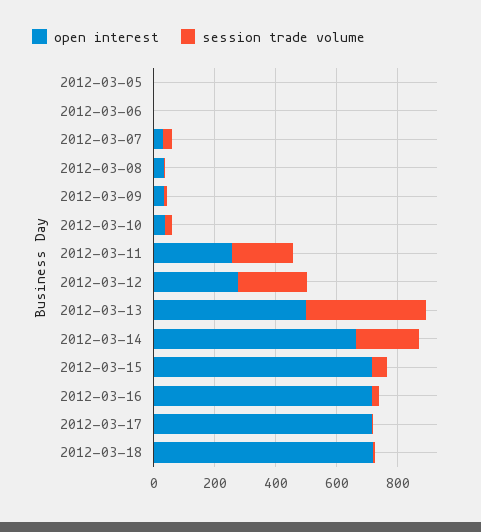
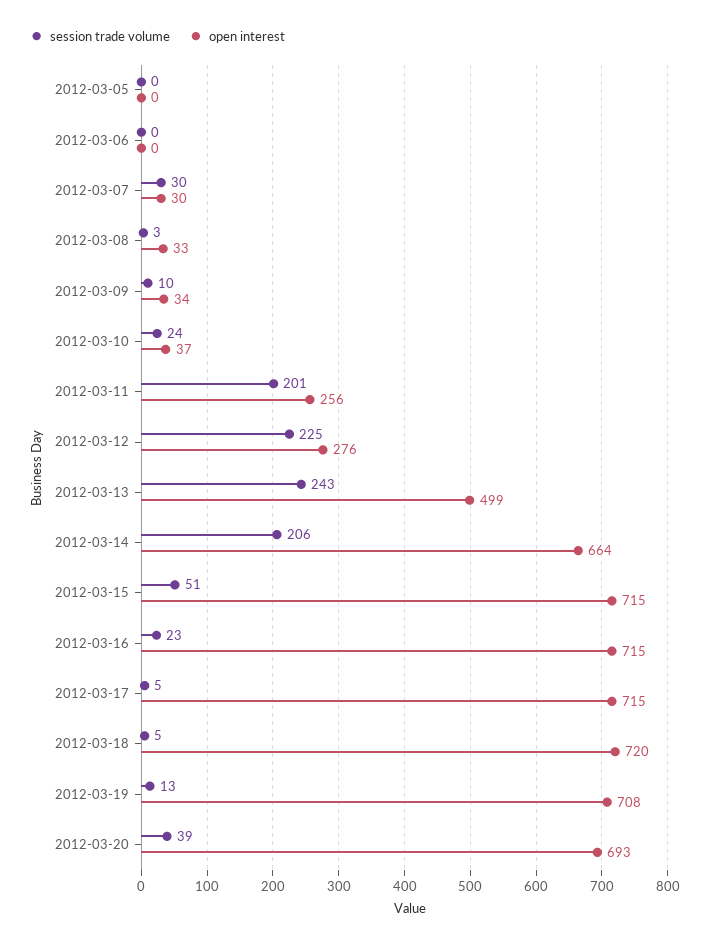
session trade volume, 2012-03-13: 400 -> 243
session trade volume, 2012-03-19: none -> 13
open interest, 2012-03-19: none -> 708
session trade volume, 2012-03-20: none -> 39
open interest, 2012-03-20: none -> 693

